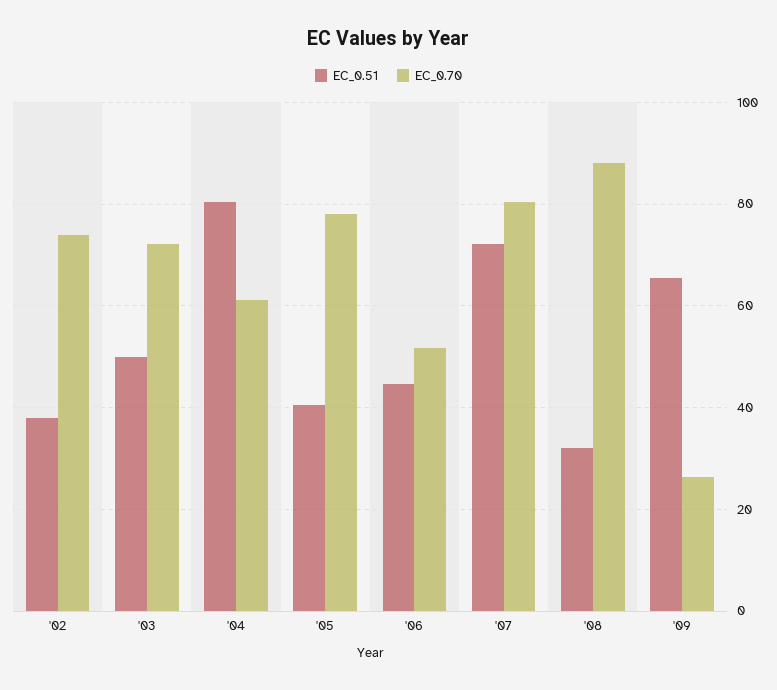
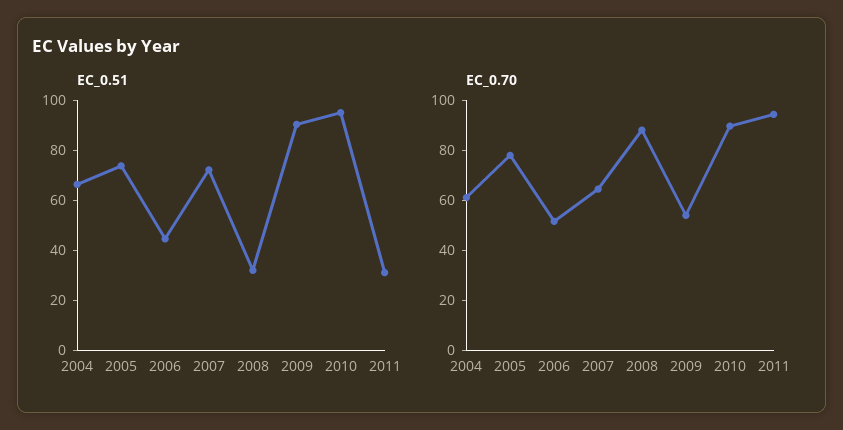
EC_0.51, '02: 38 -> none
EC_0.70, '02: 74 -> none
EC_0.51, '03: 50 -> none
EC_0.70, '03: 72 -> none
EC_0.51, '04: 80 -> 65
EC_0.51, '05: 40 -> 75
EC_0.70, '07: 80 -> 65
EC_0.51, '09: 66 -> 90
EC_0.70, '09: 26 -> 55
EC_0.51, 2010: none -> 95
EC_0.51, 2011: none -> 30
EC_0.70, 2010: none -> 90
EC_0.70, 2011: none -> 95

